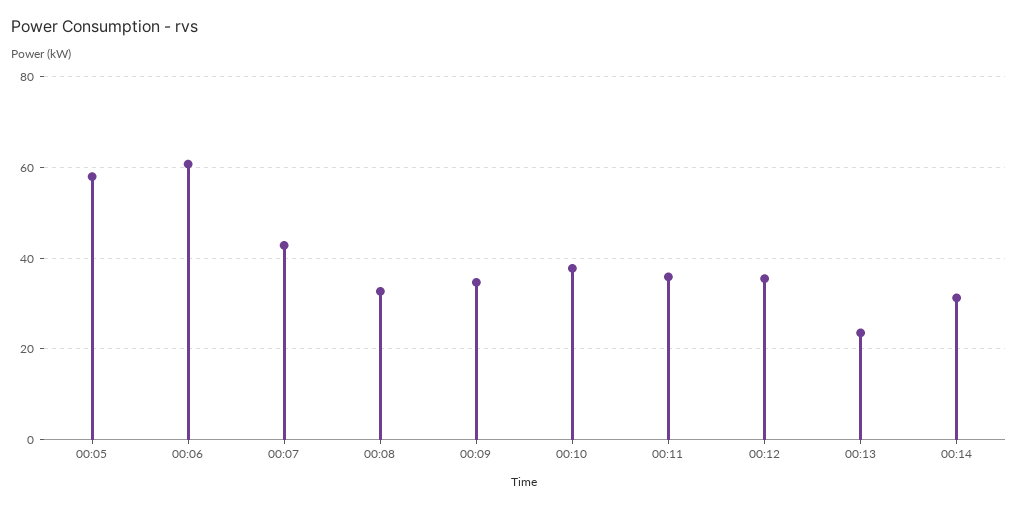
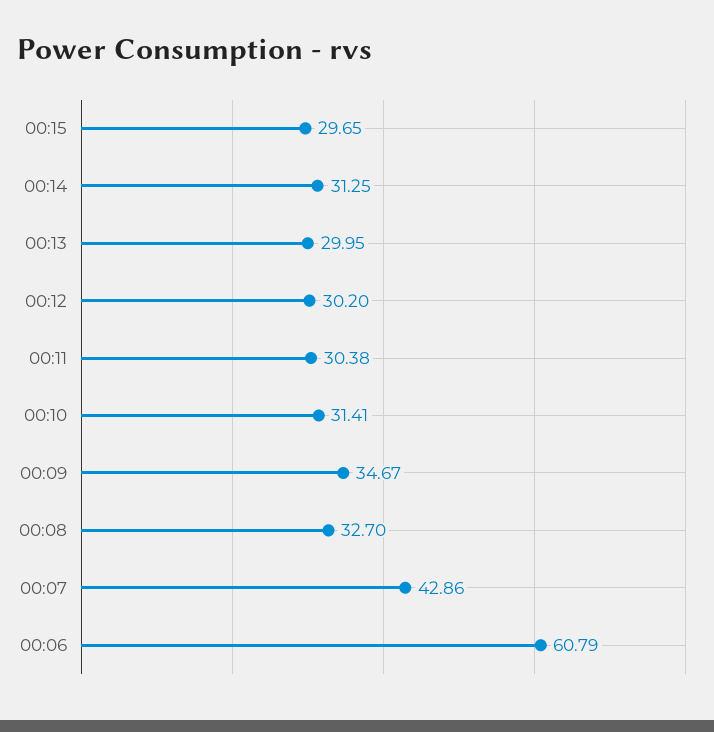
00:05: 58 -> none
00:10: 38 -> 31.41
00:11: 36 -> 30.38
00:12: 36 -> 30.2
00:13: 24 -> 29.95
00:15: none -> 29.65

